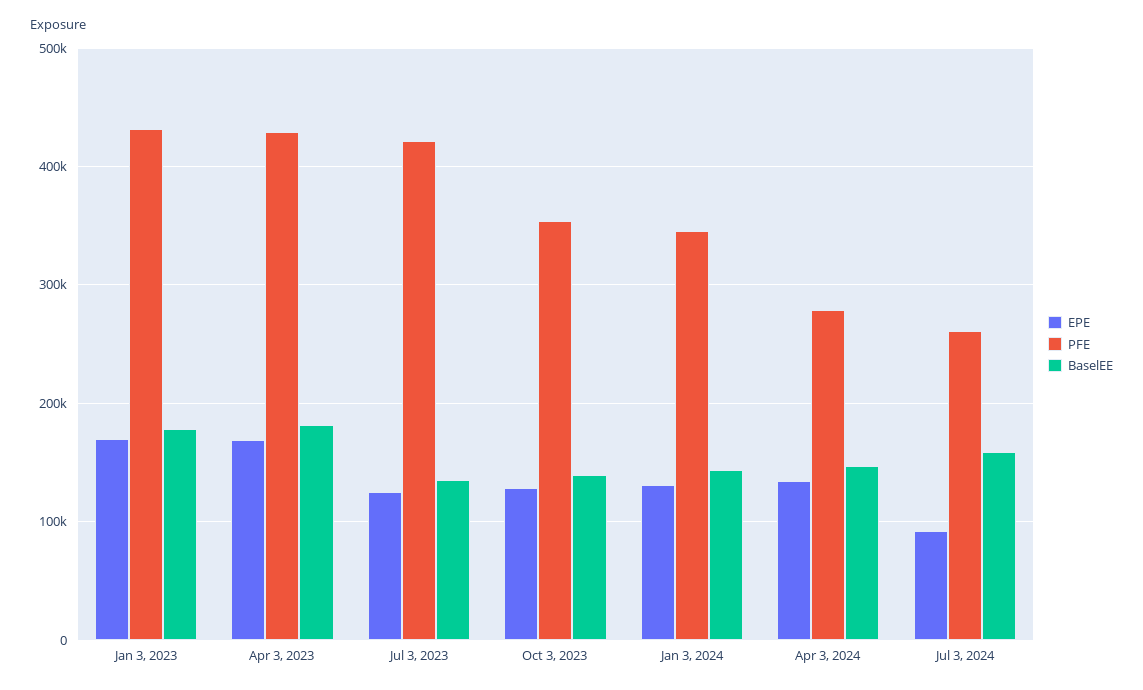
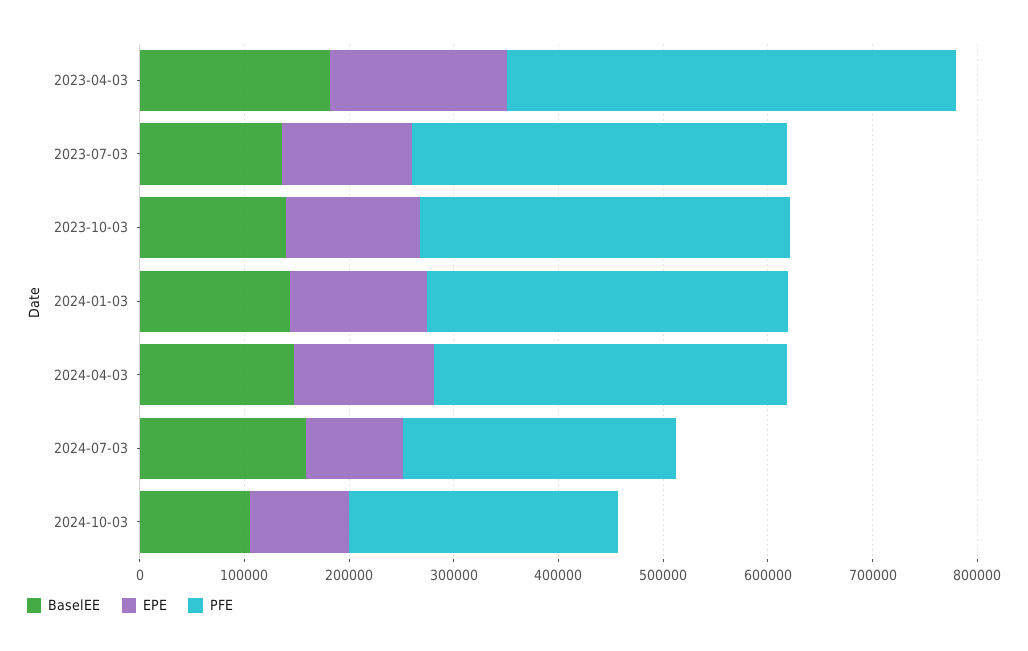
EPE, Jan 3, 2023: 170000 -> none
PFE, Jan 3, 2023: 430000 -> none
BaselEE, Jan 3, 2023: 180000 -> none
PFE, Jul 3, 2023: 420000 -> 360000
PFE, Apr 3, 2024: 280000 -> 340000
BaselEE, 2024-10-03: none -> 100000
EPE, 2024-10-03: none -> 100000
PFE, 2024-10-03: none -> 260000

